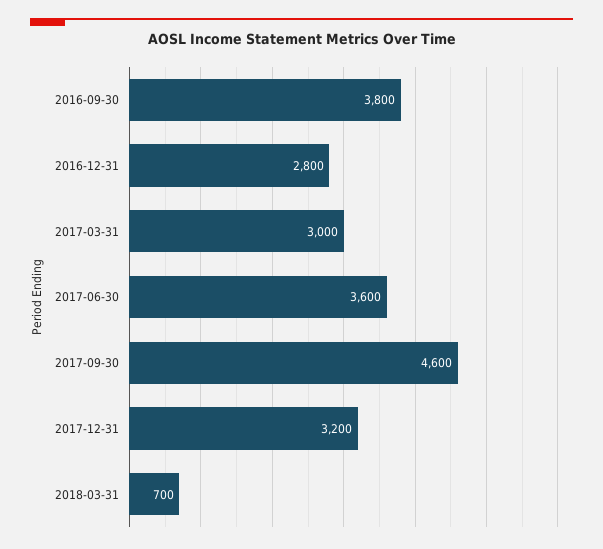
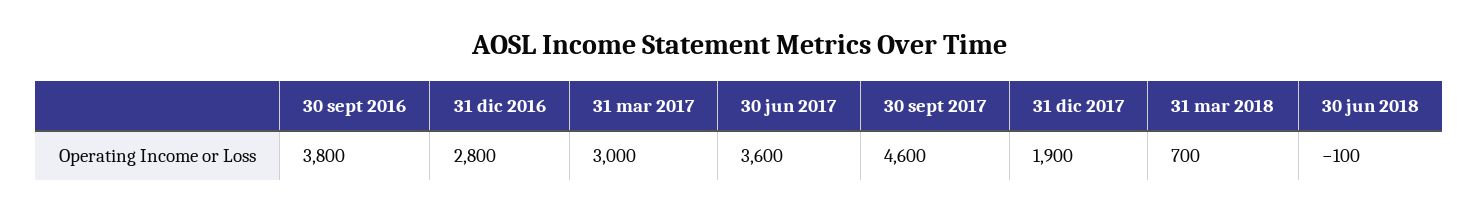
2017-12-31: 3200 -> 1900
30 jun 2018: none -> -100

